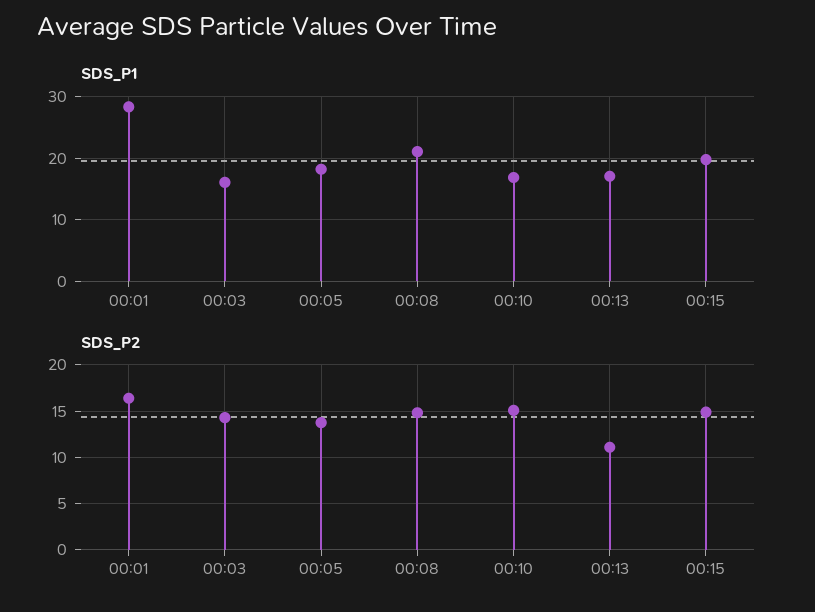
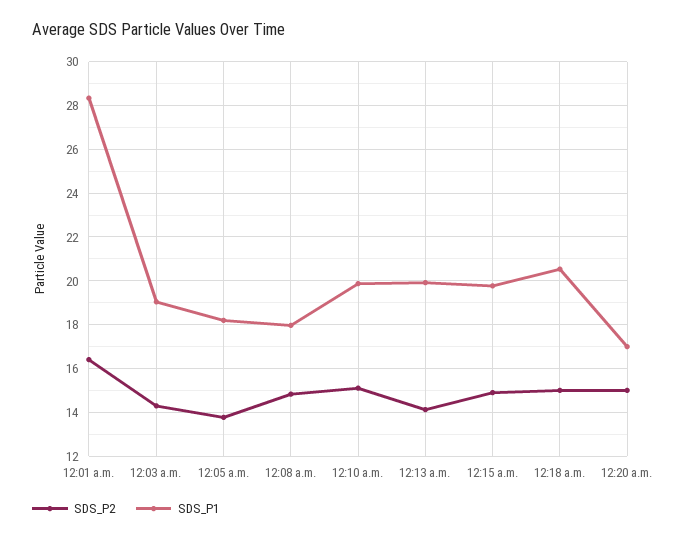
SDS_P1, 00:03: 16 -> 19
SDS_P1, 00:08: 21 -> 18
SDS_P1, 00:10: 17 -> 20
SDS_P1, 00:13: 17 -> 20
SDS_P2, 00:13: 11 -> 14
SDS_P2, 12:18 a.m.: none -> 15
SDS_P1, 12:18 a.m.: none -> 20.5
SDS_P2, 12:20 a.m.: none -> 15
SDS_P1, 12:20 a.m.: none -> 17

